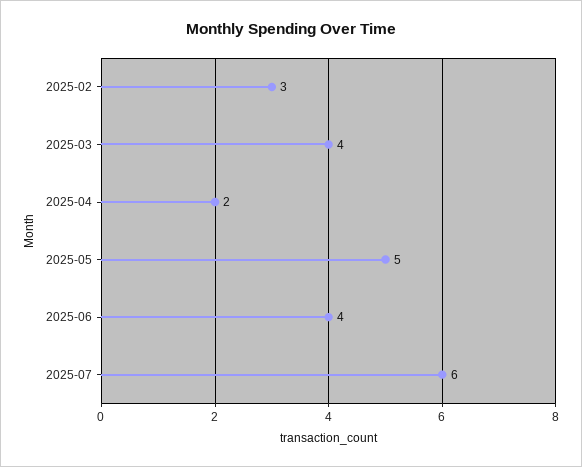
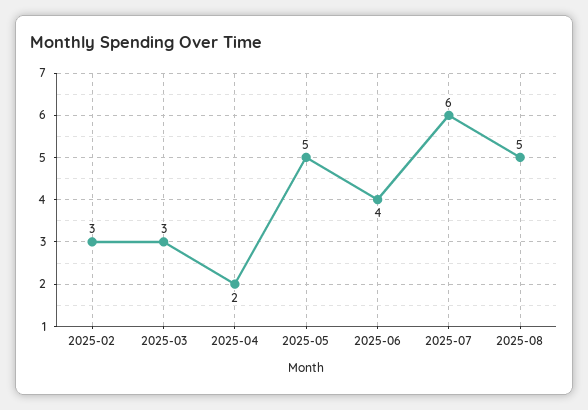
2025-03: 4 -> 3
2025-08: none -> 5

